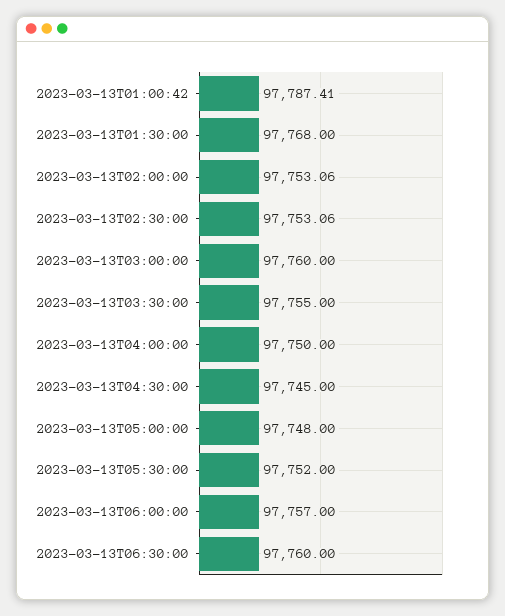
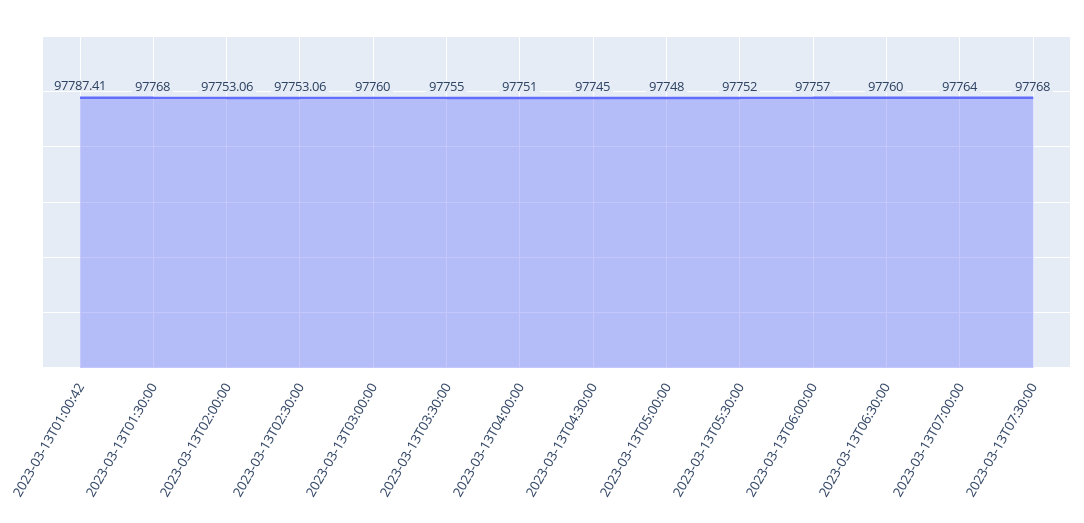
2023-03-13T04:00:00: 97750 -> 97751
2023-03-13T07:00:00: none -> 97764
2023-03-13T07:30:00: none -> 97768

